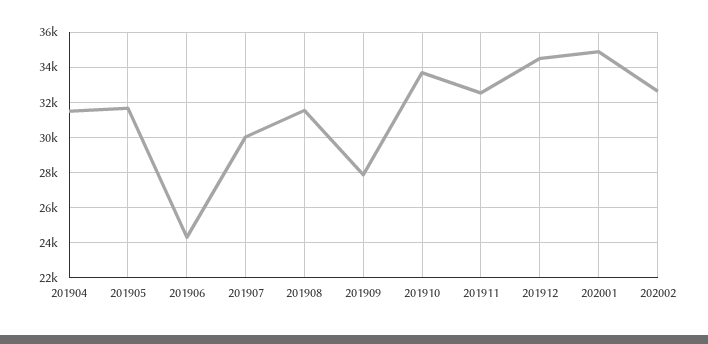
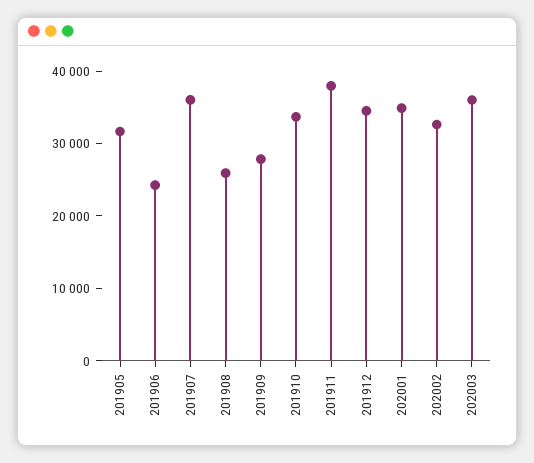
201904: 31500 -> none
201907: 30000 -> 36000
201908: 31500 -> 26000
201911: 32500 -> 38000
202003: none -> 36000

